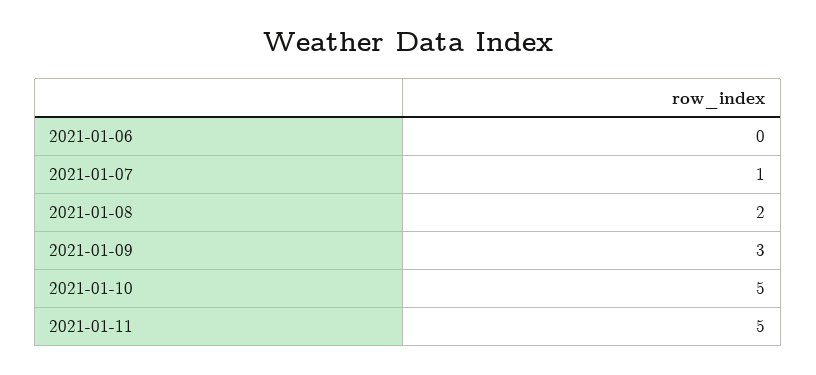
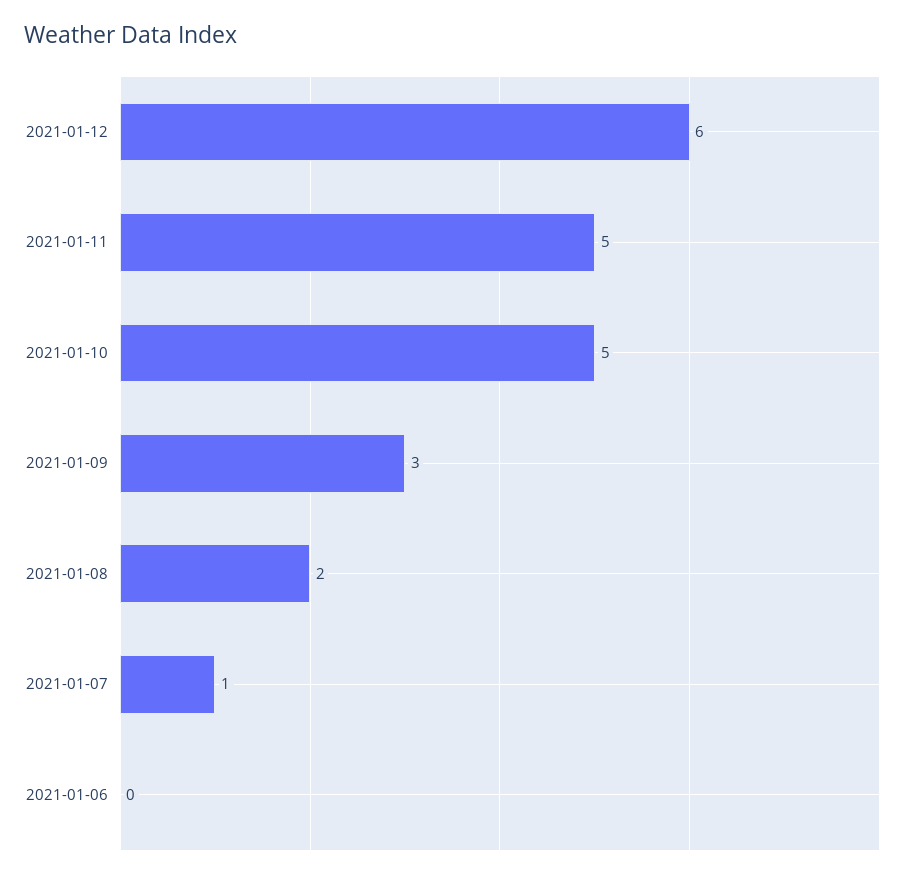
2021-01-12: none -> 6

